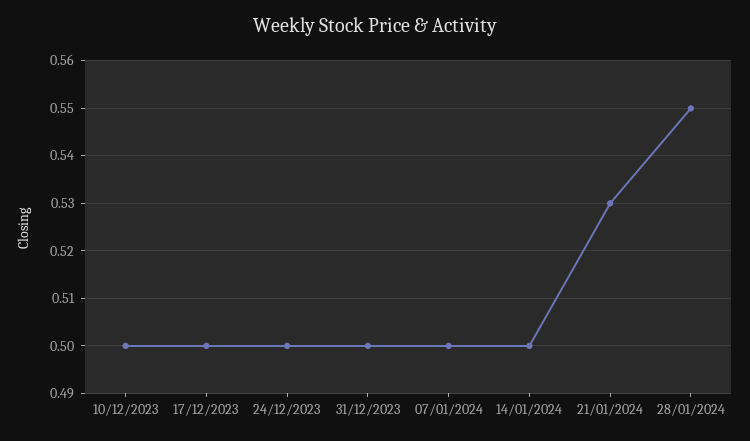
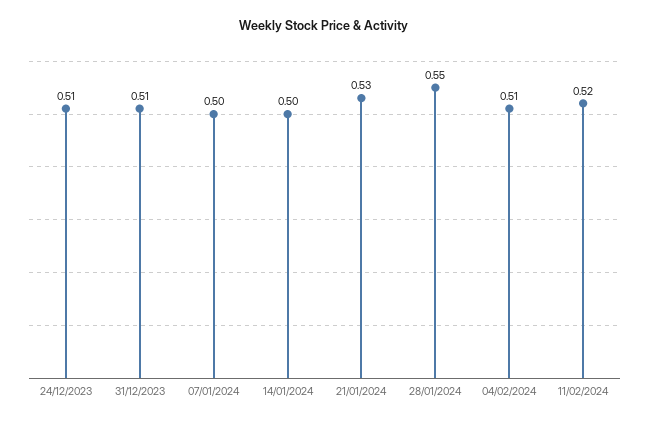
10/12/2023: 0.5 -> none
17/12/2023: 0.5 -> none
24/12/2023: 0.5 -> 0.51
31/12/2023: 0.5 -> 0.51
04/02/2024: none -> 0.51
11/02/2024: none -> 0.52

